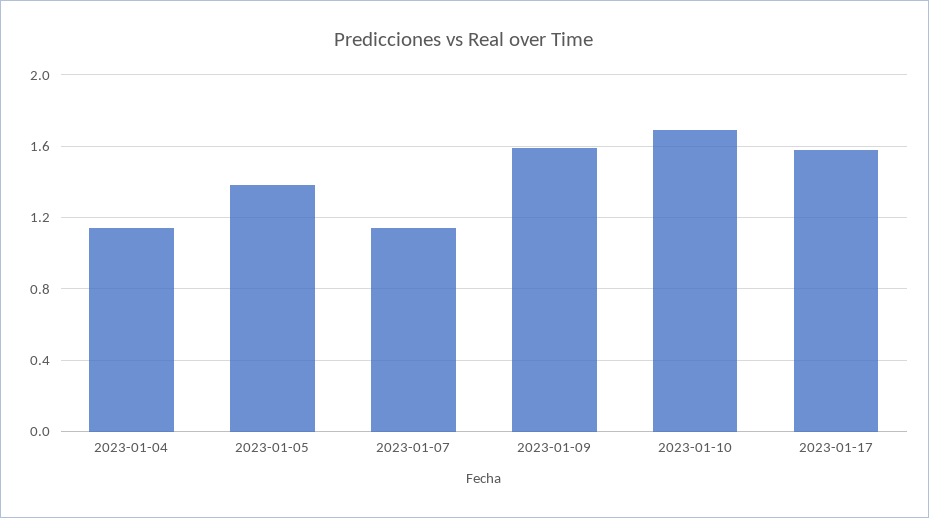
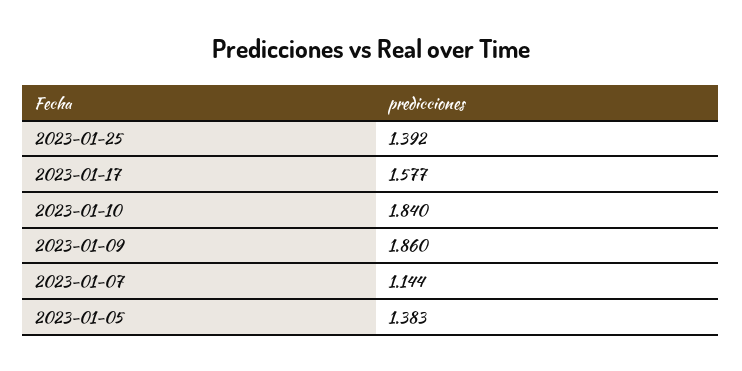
2023-01-04: 1.15 -> none
2023-01-09: 1.6 -> 1.86
2023-01-10: 1.7 -> 1.84
2023-01-25: none -> 1.392

